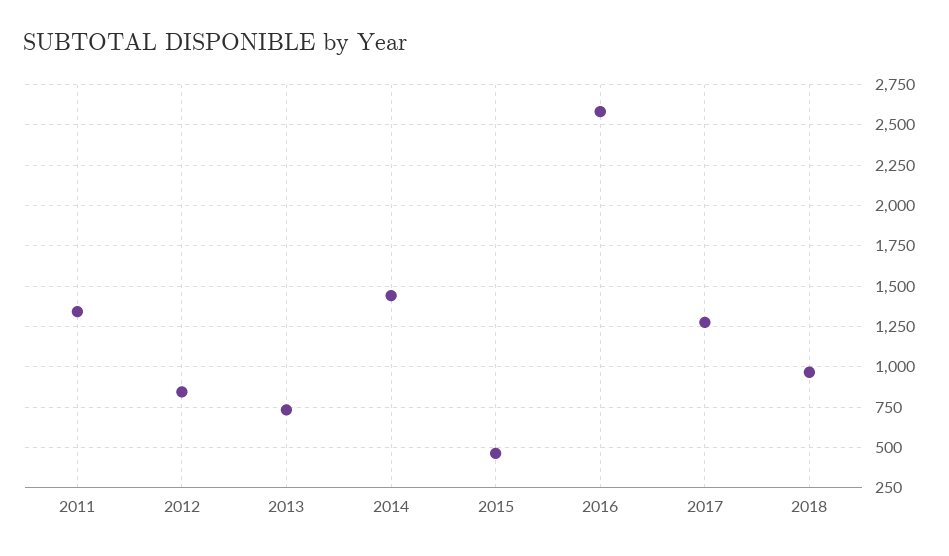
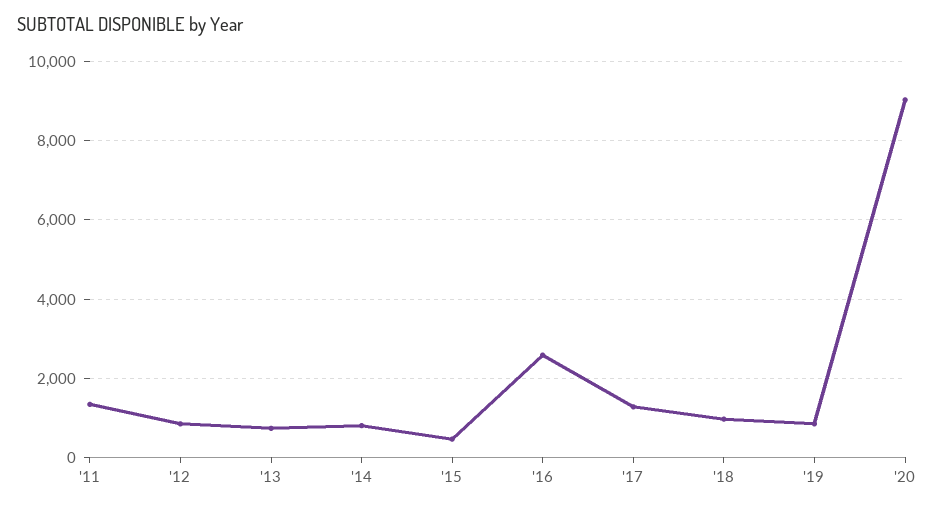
2014: 1450 -> 800
'19: none -> 800
'20: none -> 9000

